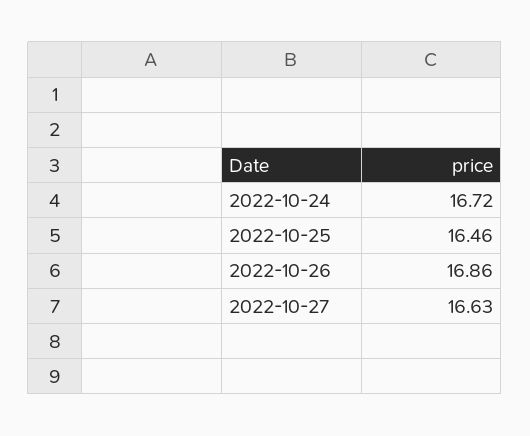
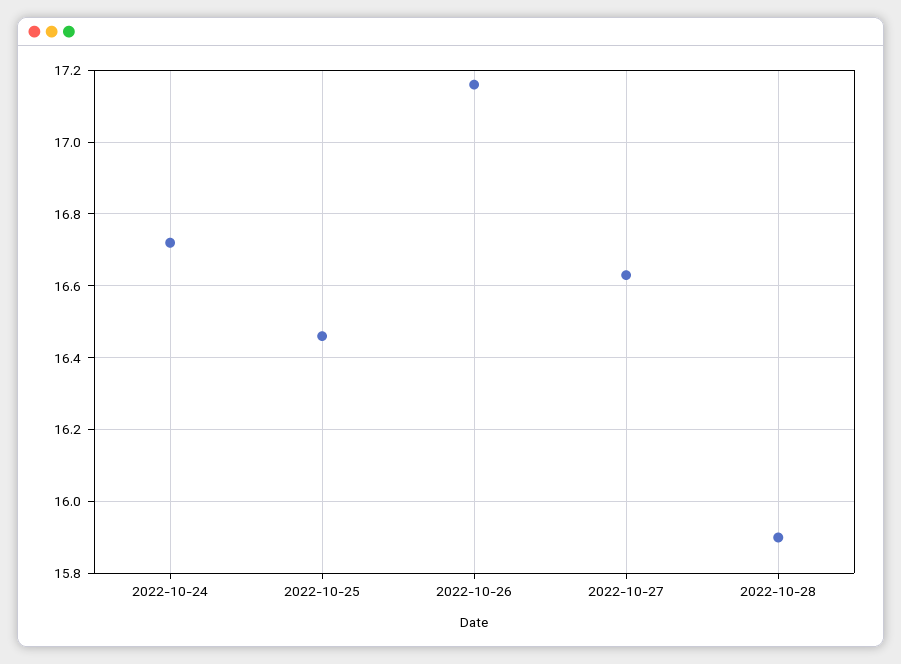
2022-10-26: 16.86 -> 17.15
2022-10-28: none -> 15.9

